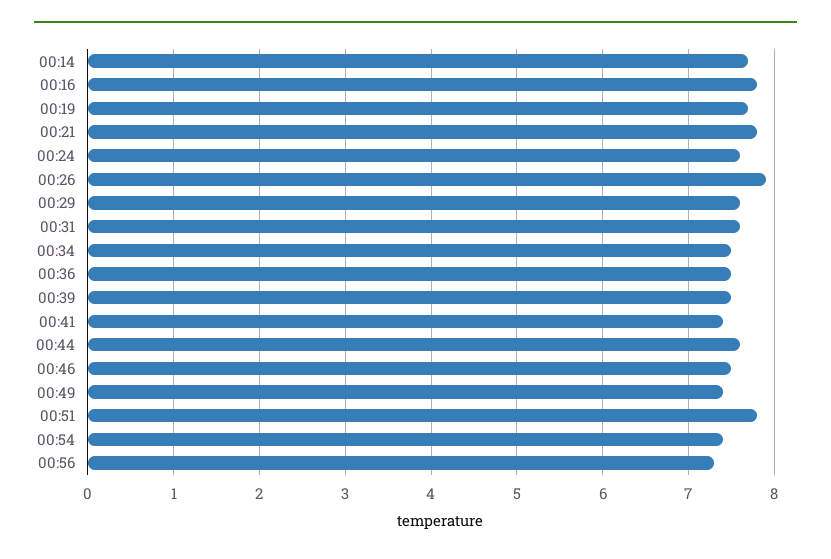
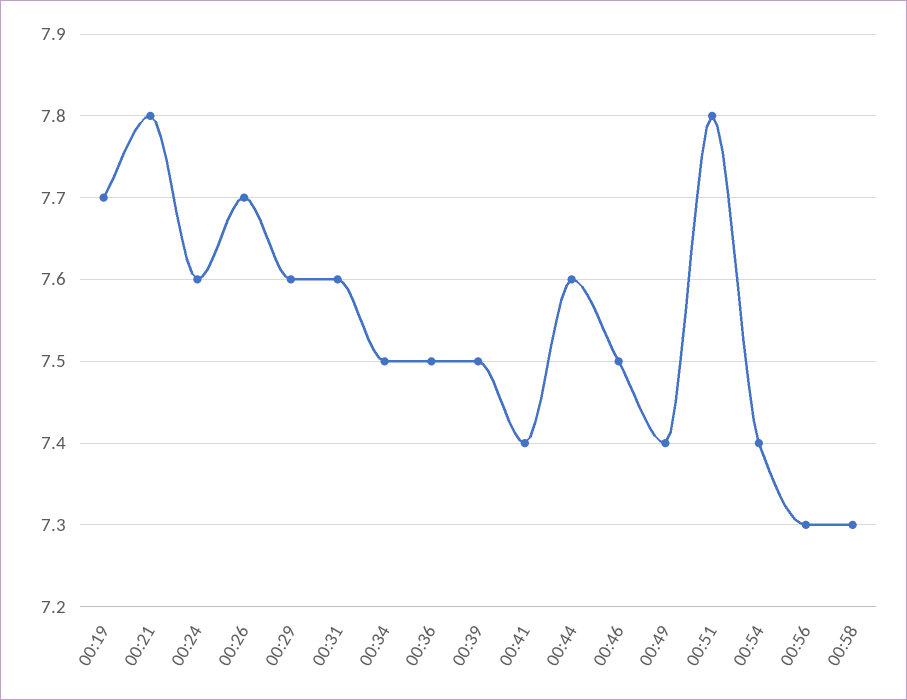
00:14: 7.7 -> none
00:16: 7.8 -> none
00:26: 7.9 -> 7.7
00:58: none -> 7.3

